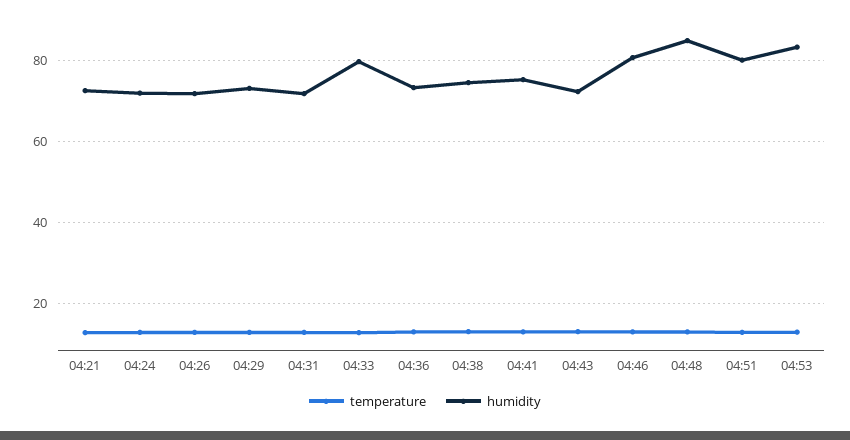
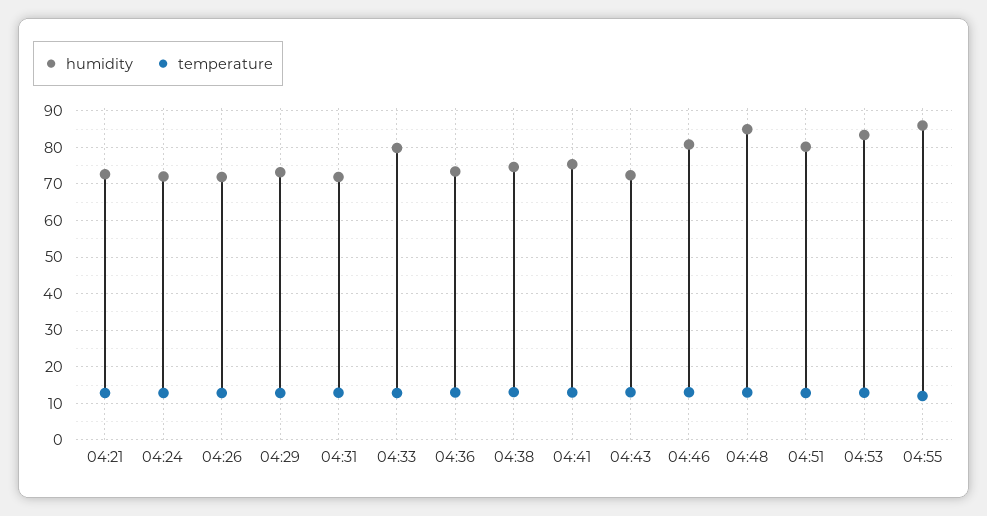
humidity, 04:55: none -> 86
temperature, 04:55: none -> 12

